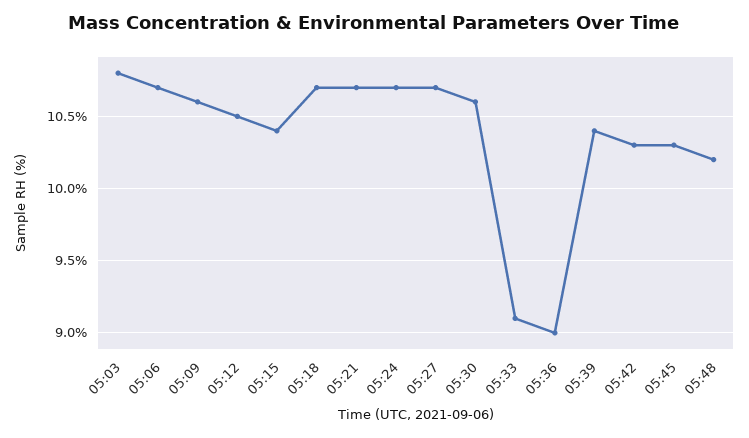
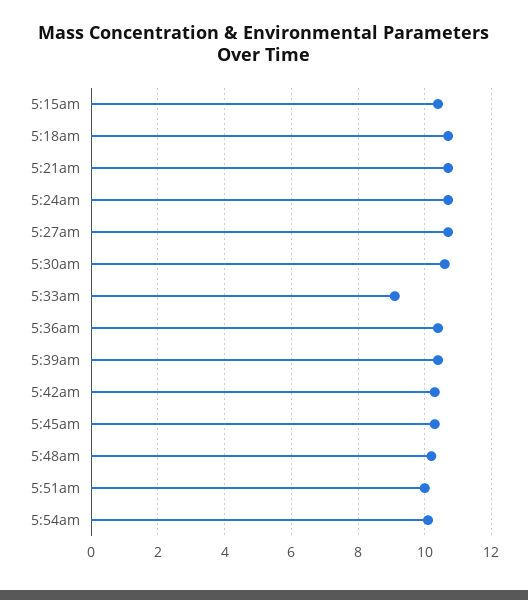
05:03: 10.8 -> none
05:06: 10.7 -> none
05:09: 10.6 -> none
05:12: 10.5 -> none
05:36: 9 -> 10.5
5:51am: none -> 10
5:54am: none -> 10

